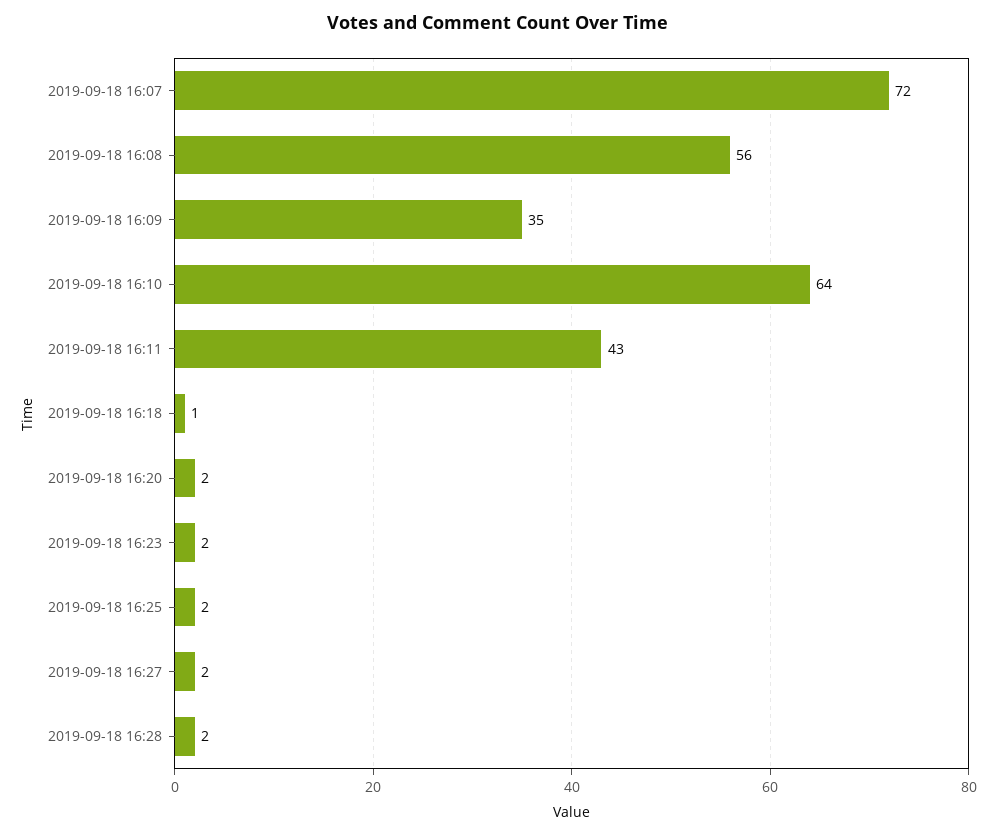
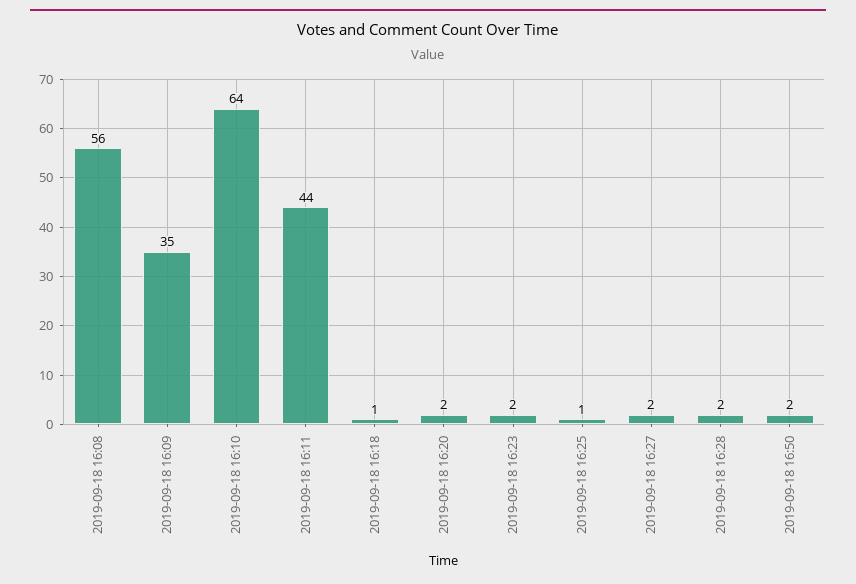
2019-09-18 16:07: 72 -> none
2019-09-18 16:11: 43 -> 44
2019-09-18 16:25: 2 -> 1
2019-09-18 16:50: none -> 2

